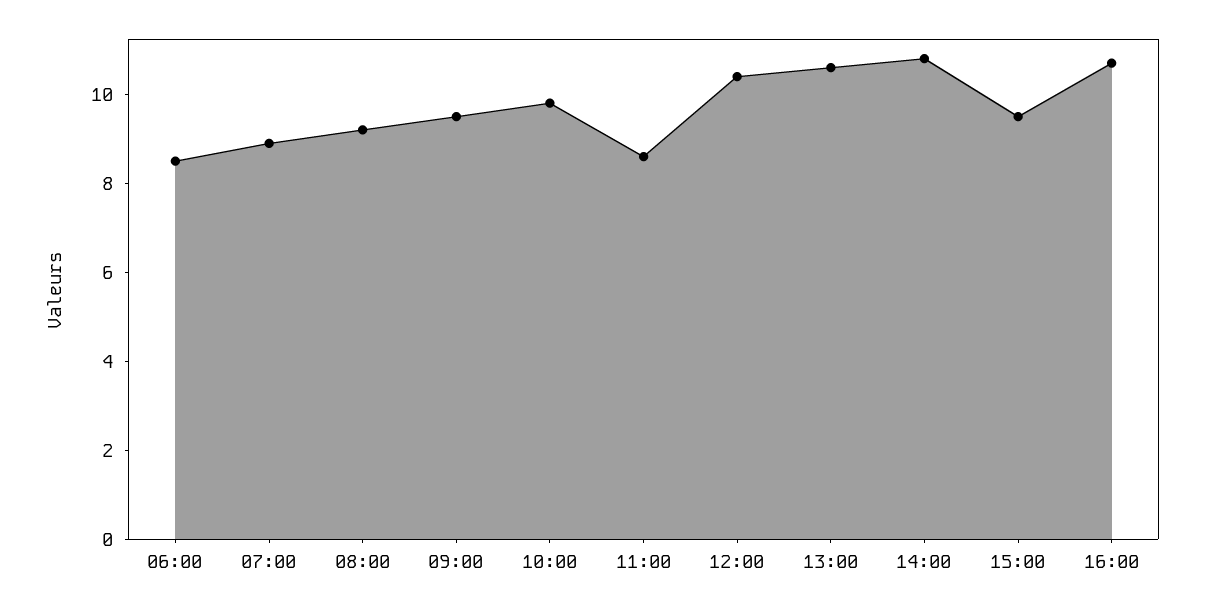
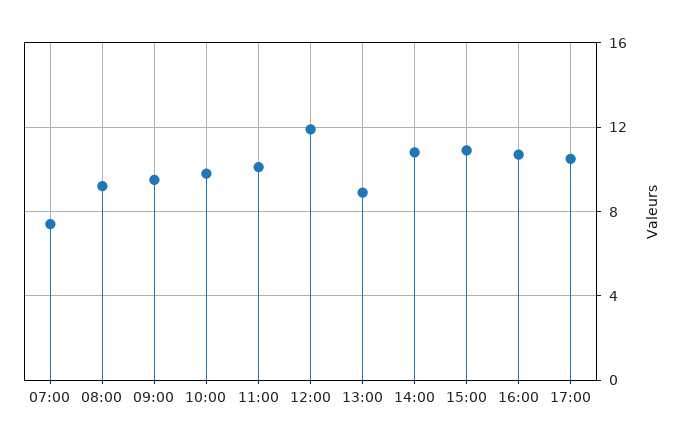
06:00: 8.5 -> none
07:00: 9 -> 7.5
11:00: 8.5 -> 10
12:00: 10.5 -> 12
13:00: 10.5 -> 9
15:00: 9.5 -> 11
17:00: none -> 10.5

